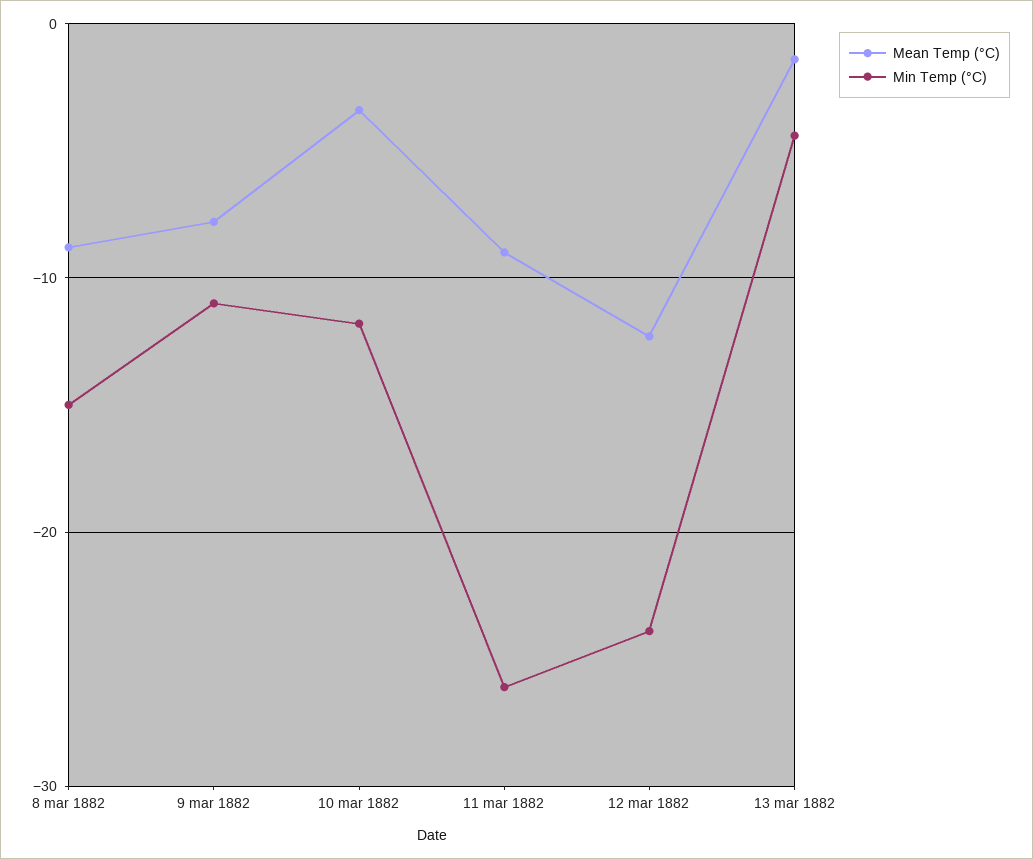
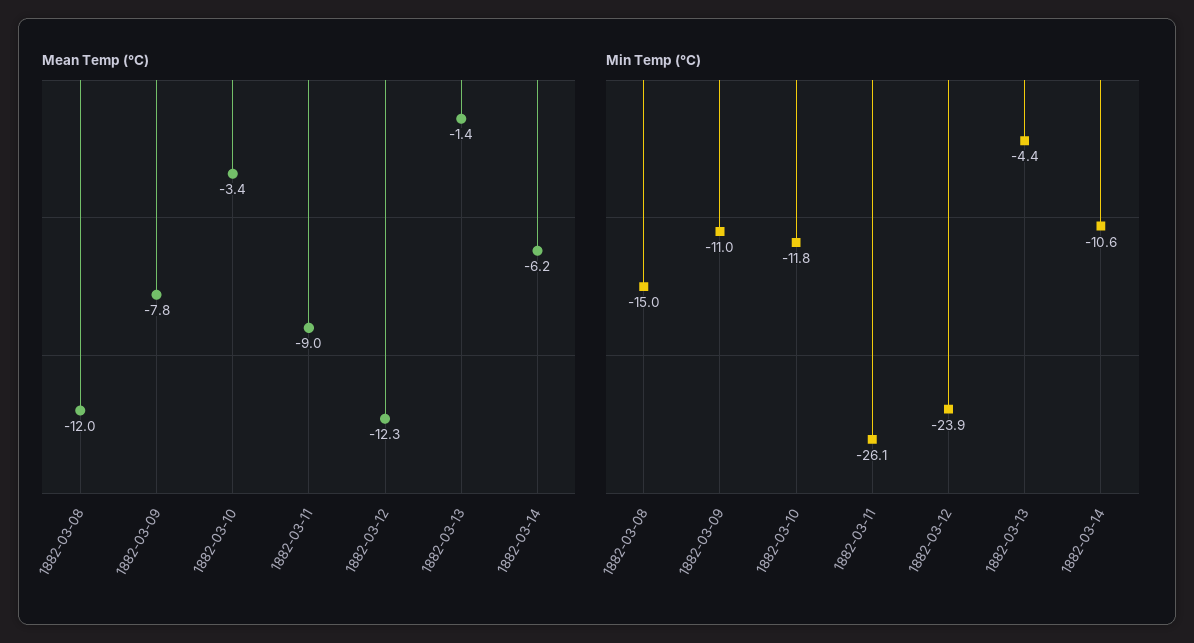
Mean Temp (°C), 8 mar 1882: -9 -> -12
Mean Temp (°C), 1882-03-14: none -> -6.2
Min Temp (°C), 1882-03-14: none -> -10.6

